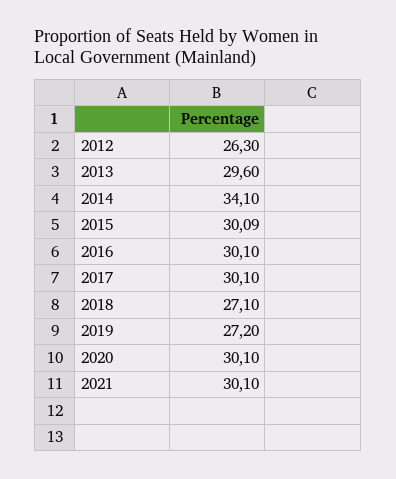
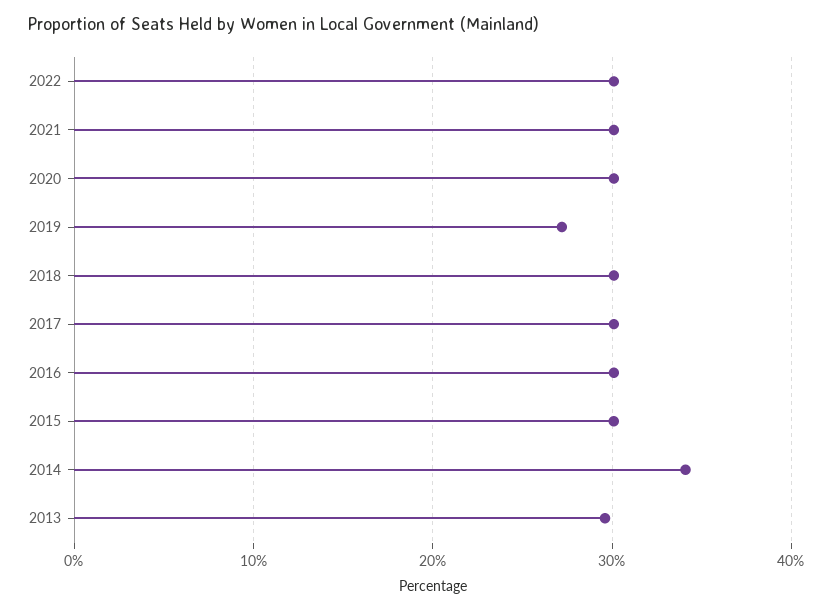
2012: 26.3 -> none
2018: 27.1 -> 30
2022: none -> 30

